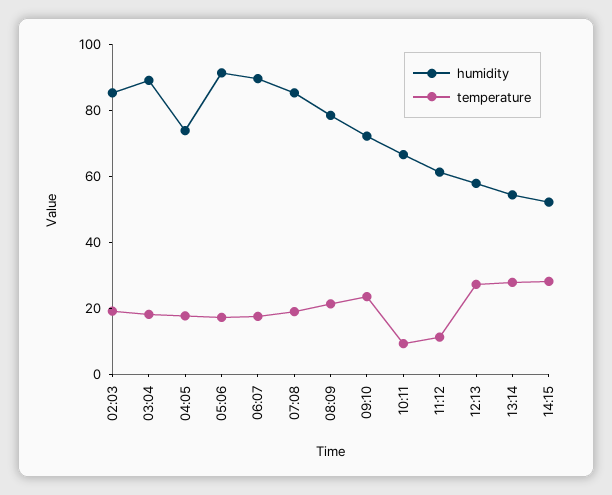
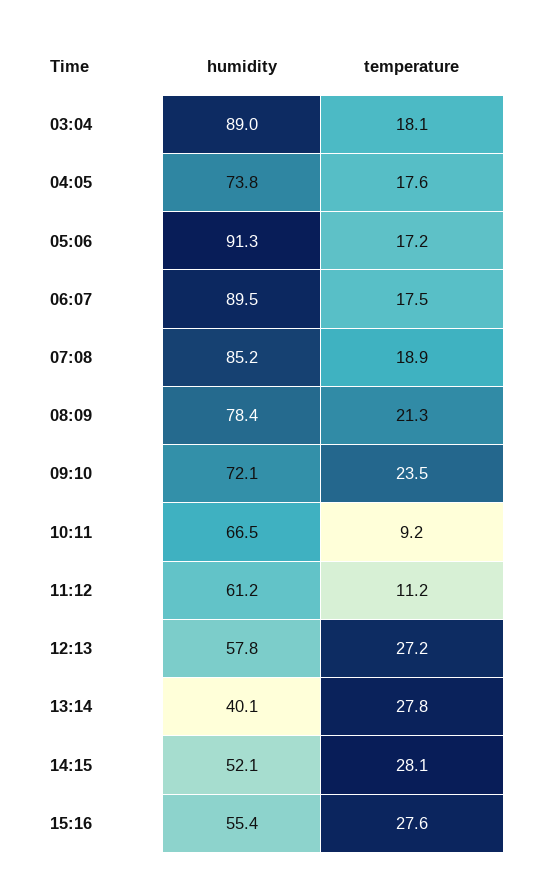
humidity, 02:03: 85 -> none
temperature, 02:03: 20 -> none
humidity, 13:14: 55 -> 40.1
humidity, 15:16: none -> 55.4
temperature, 15:16: none -> 27.6

